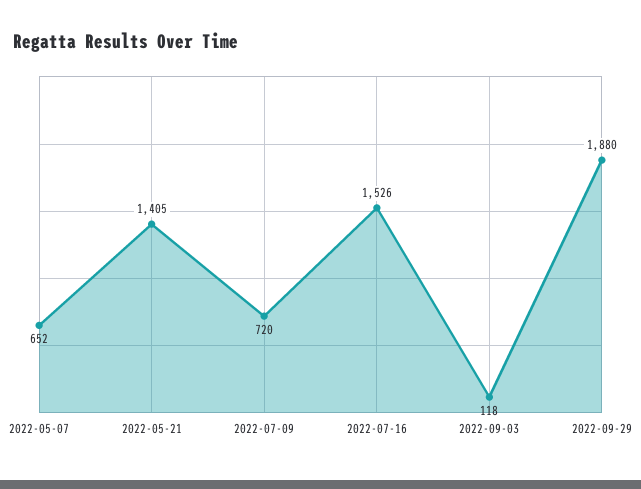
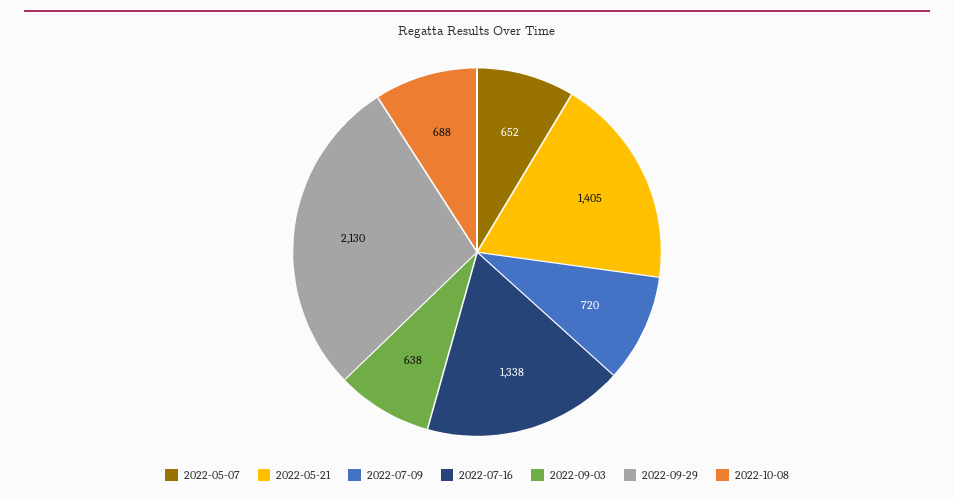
2022-07-16: 1526 -> 1338
2022-09-03: 118 -> 638
2022-09-29: 1880 -> 2130
2022-10-08: none -> 688

